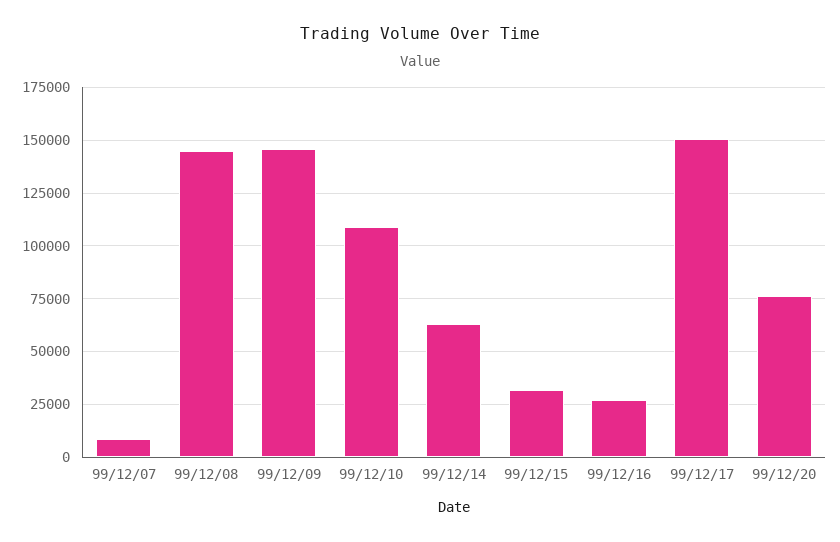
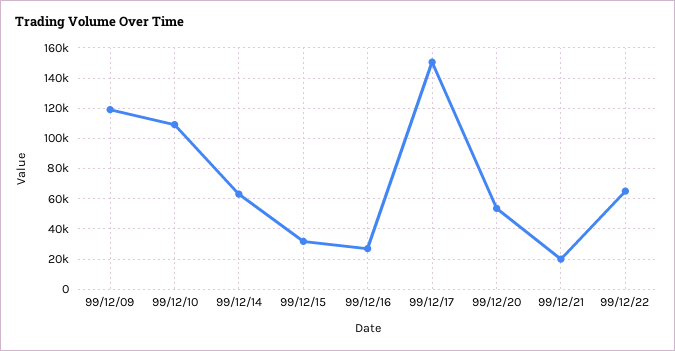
99/12/07: 10000 -> none
99/12/08: 145000 -> none
99/12/09: 145000 -> 120000
99/12/20: 75000 -> 55000
99/12/21: none -> 20000
99/12/22: none -> 65000

